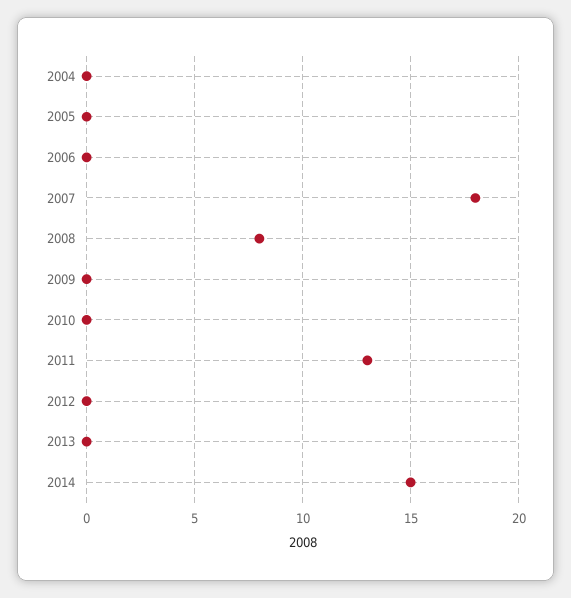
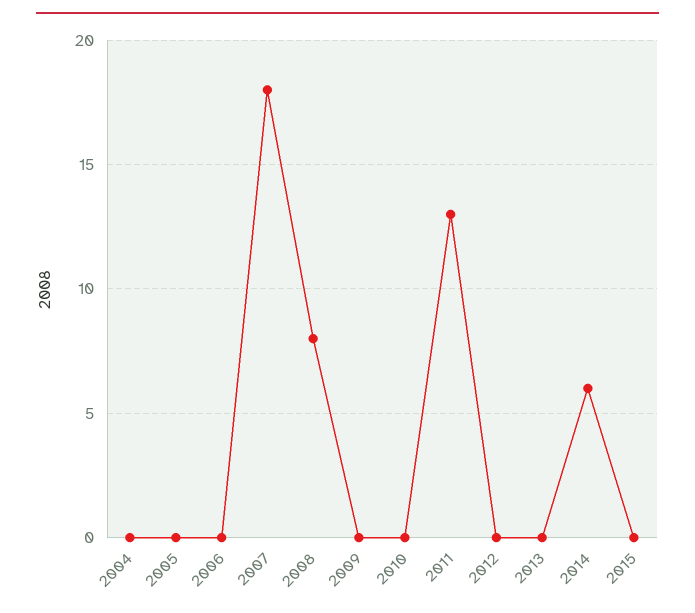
2014: 15 -> 6
2015: none -> 0

